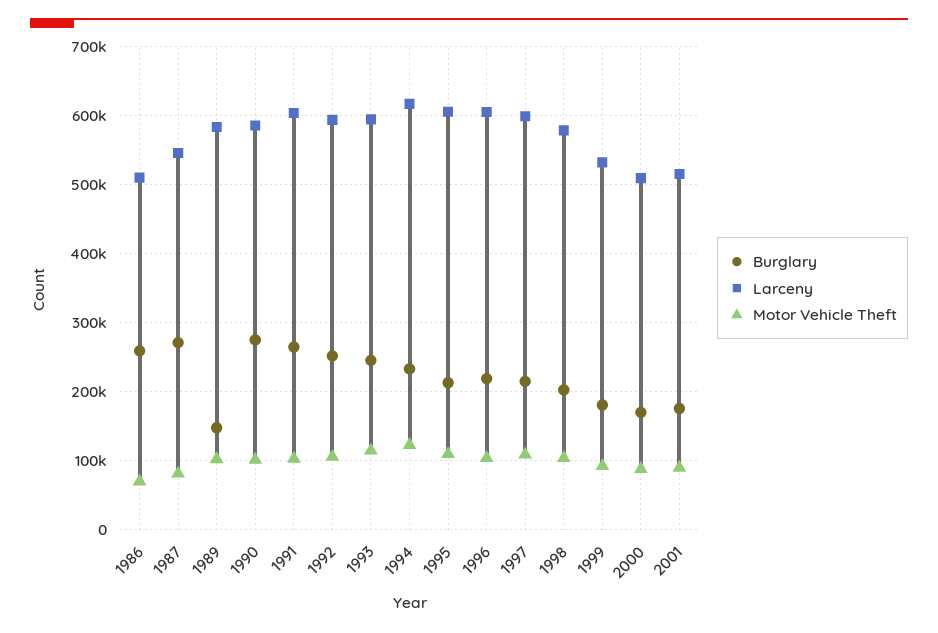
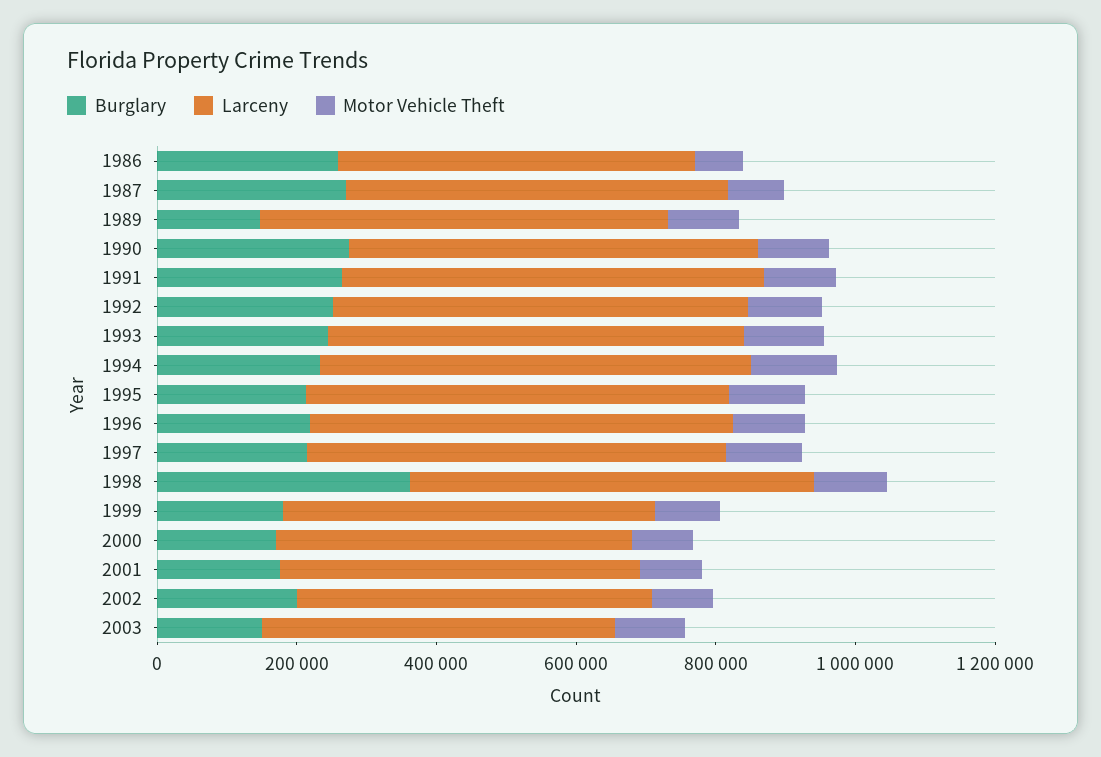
Burglary, 1998: 200000 -> 350000
Burglary, 2002: none -> 200000
Larceny, 2002: none -> 500000
Motor Vehicle Theft, 2002: none -> 100000
Burglary, 2003: none -> 150000
Larceny, 2003: none -> 500000
Motor Vehicle Theft, 2003: none -> 100000

